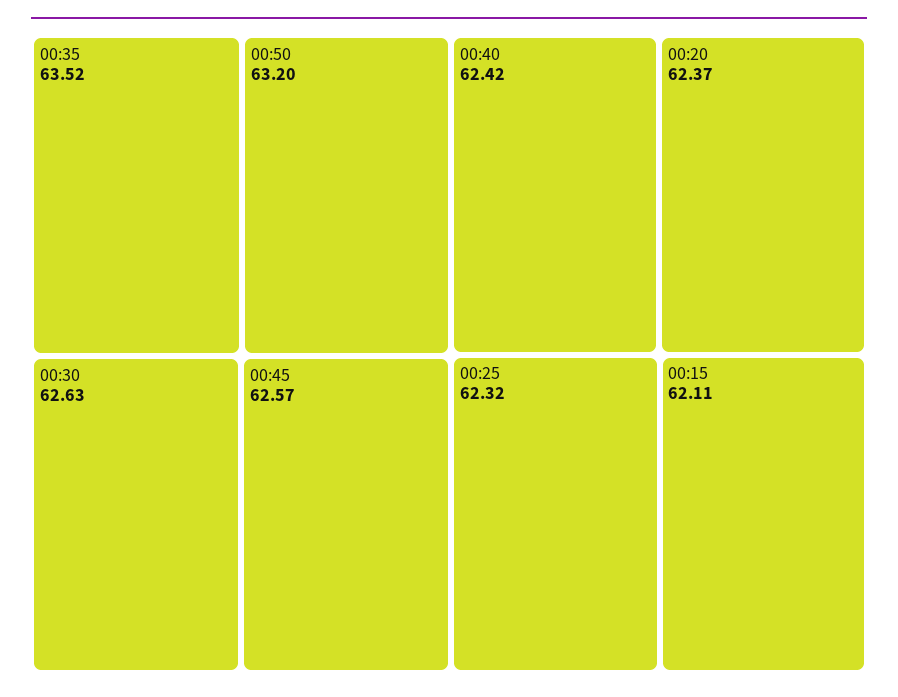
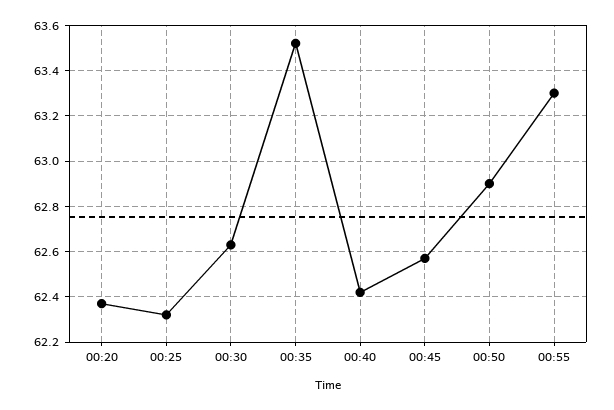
00:50: 63.2 -> 62.9
00:15: 62.11 -> none
00:55: none -> 63.3

